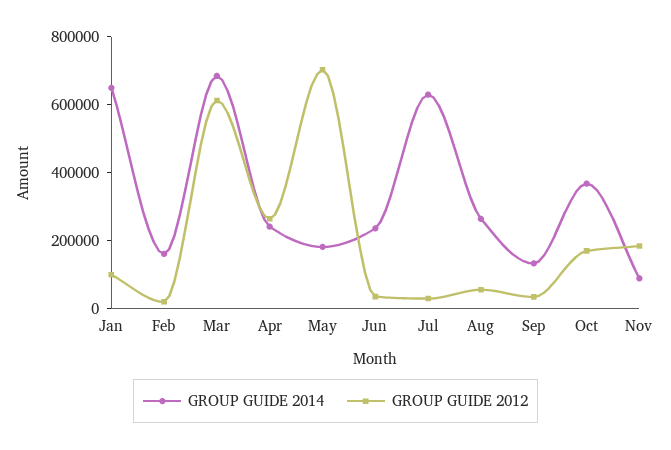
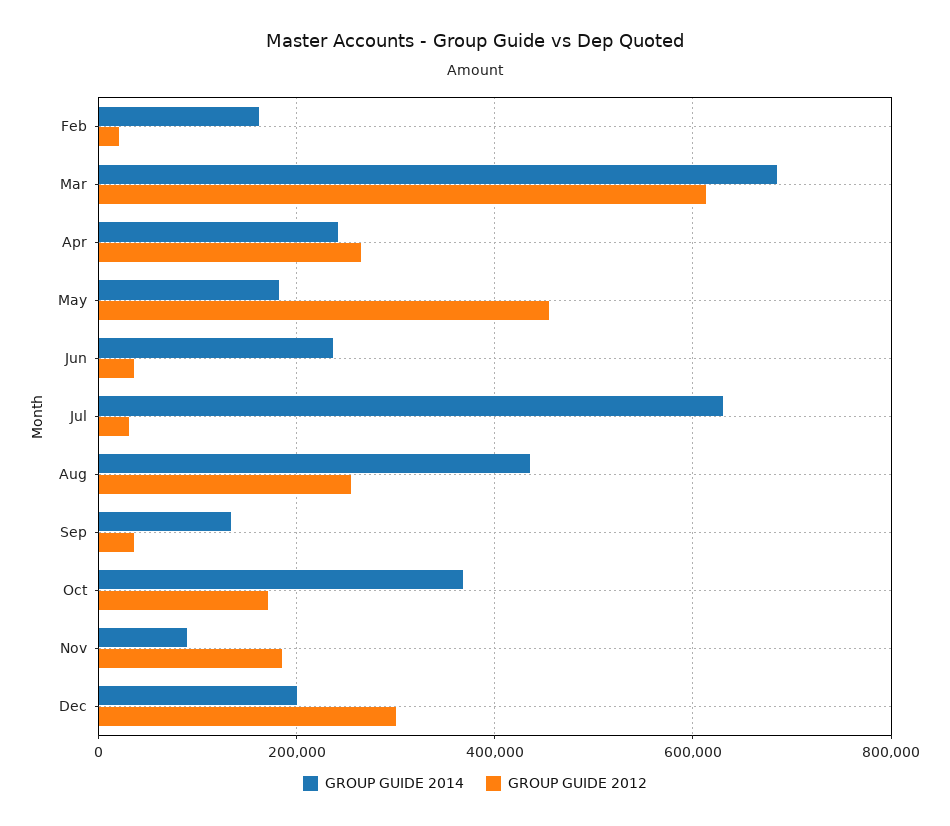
GROUP GUIDE 2014, Jan: 650000 -> none
GROUP GUIDE 2012, Jan: 100000 -> none
GROUP GUIDE 2012, May: 700000 -> 460000
GROUP GUIDE 2014, Aug: 250000 -> 440000
GROUP GUIDE 2012, Aug: 50000 -> 260000
GROUP GUIDE 2014, Dec: none -> 200000
GROUP GUIDE 2012, Dec: none -> 300000

